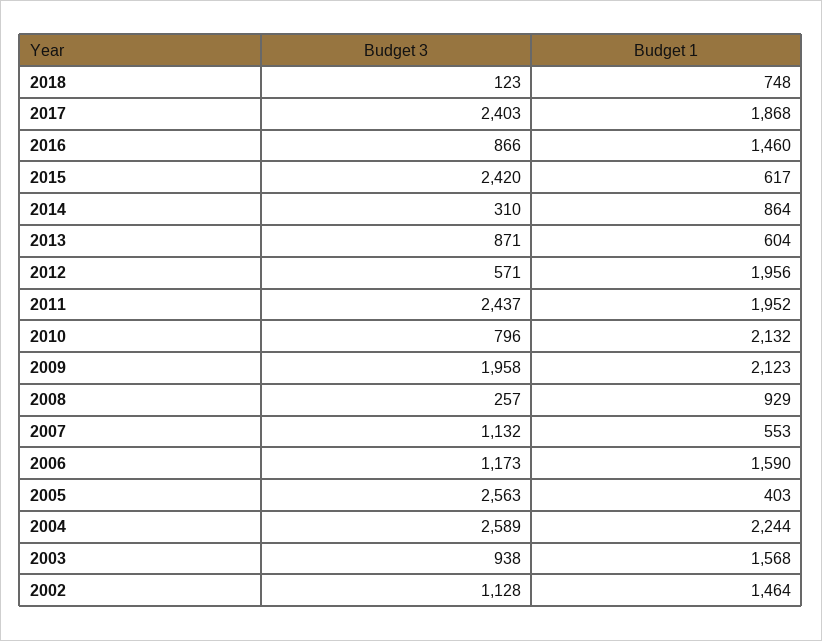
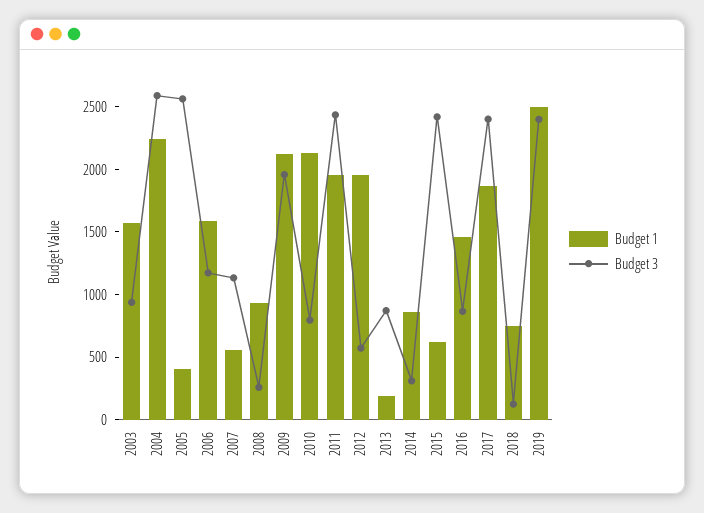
Budget 1, 2013: 604 -> 200
Budget 3, 2002: 1128 -> none
Budget 1, 2002: 1464 -> none
Budget 1, 2019: none -> 2500
Budget 3, 2019: none -> 2400

